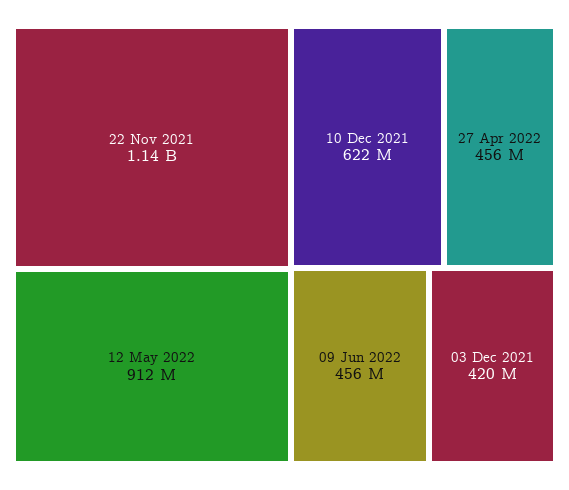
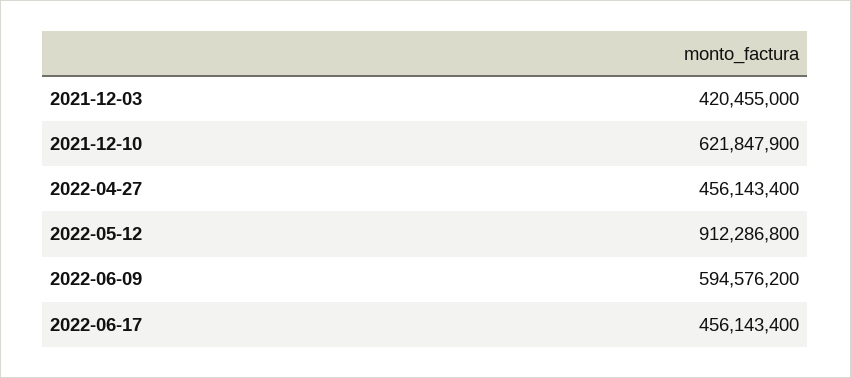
22 Nov 2021: 1140000000 -> none
09 Jun 2022: 456000000 -> 594576200
2022-06-17: none -> 456143400

